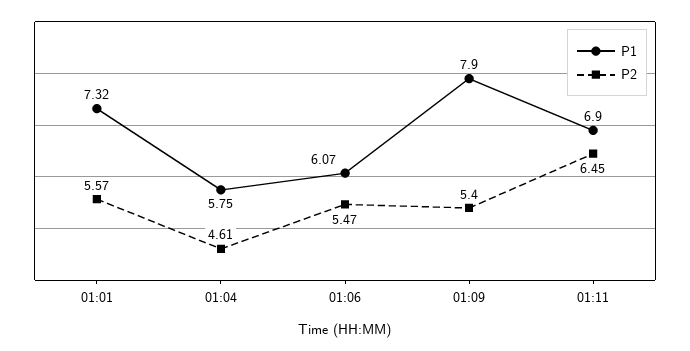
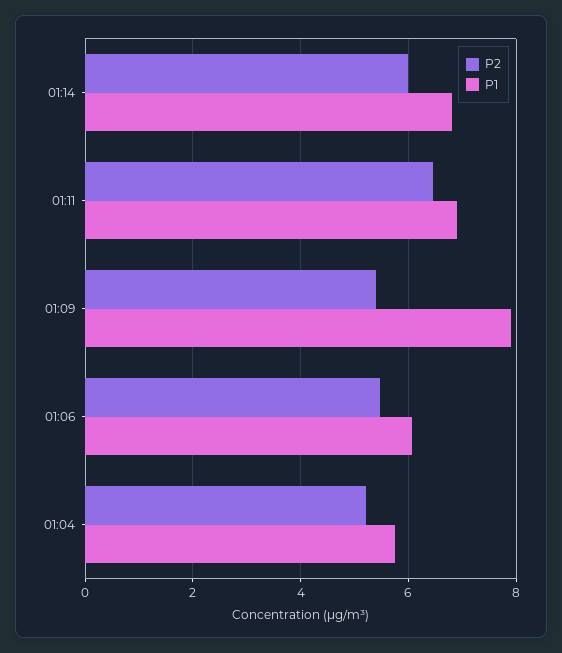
P1, 01:01: 7.32 -> none
P2, 01:01: 5.57 -> none
P2, 01:04: 4.61 -> 5.2
P2, 01:14: none -> 6
P1, 01:14: none -> 6.8

